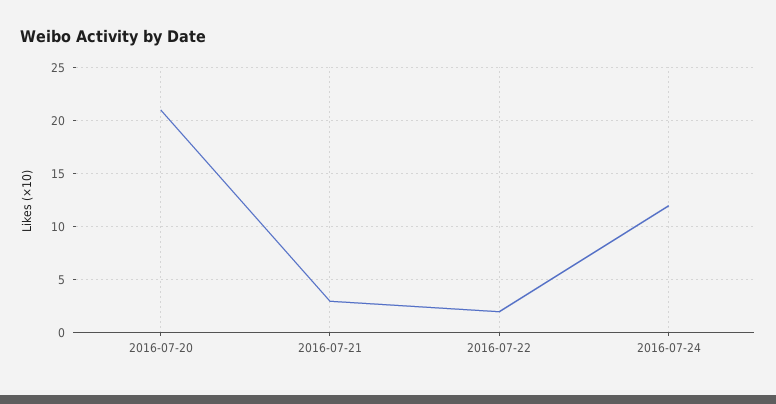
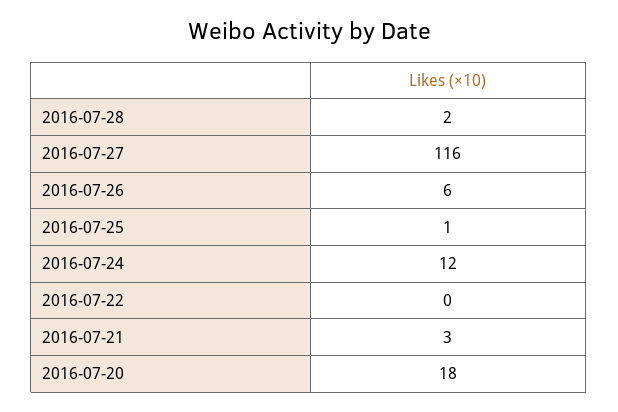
2016-07-20: 21 -> 18
2016-07-22: 2 -> 0
2016-07-28: none -> 2
2016-07-27: none -> 116
2016-07-26: none -> 6
2016-07-25: none -> 1

